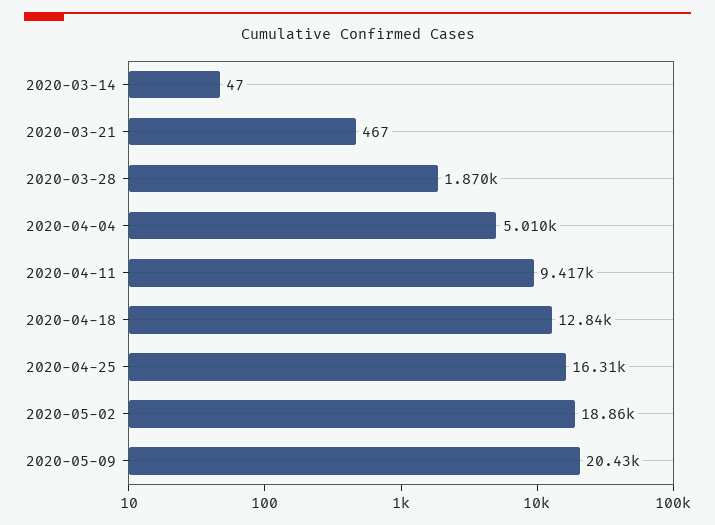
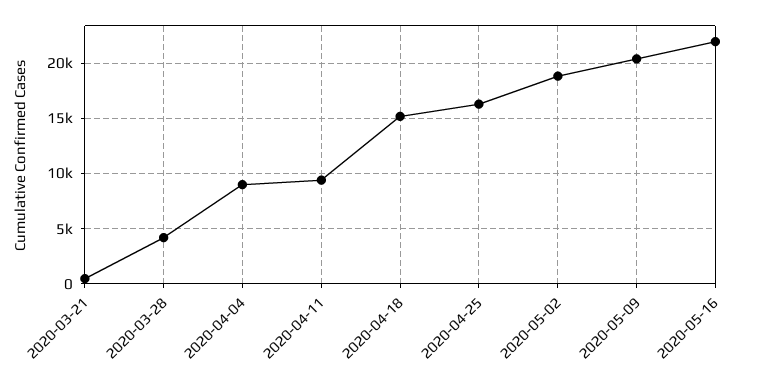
2020-03-14: 47 -> none
2020-03-28: 1870 -> 4000
2020-04-04: 5010 -> 9000
2020-04-18: 12840 -> 15000
2020-05-16: none -> 22000

